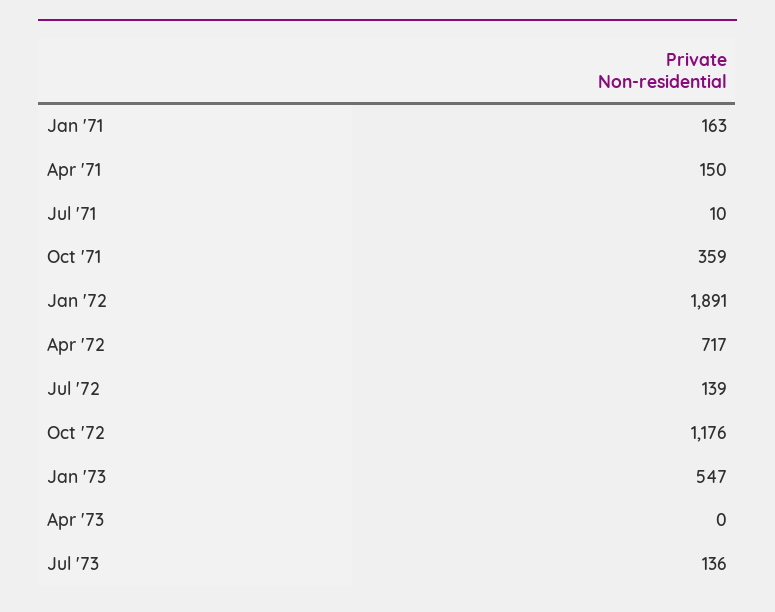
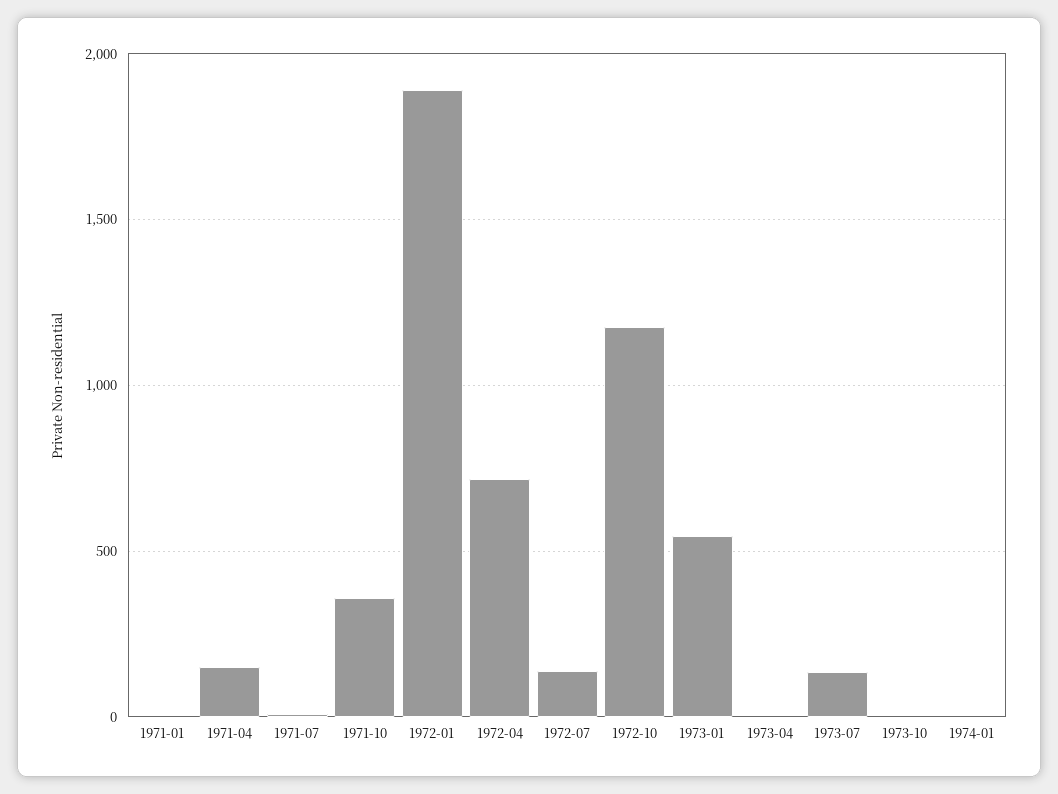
Jan '71: 163 -> 0
1973-10: none -> 0
1974-01: none -> 0

